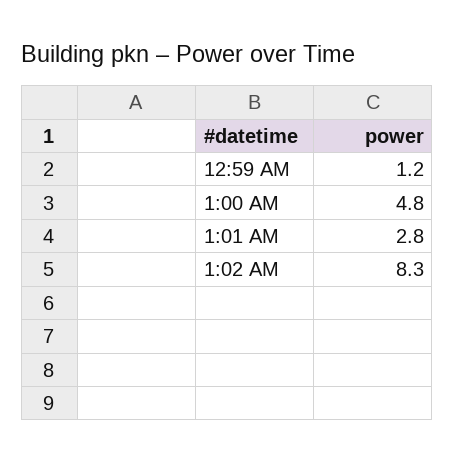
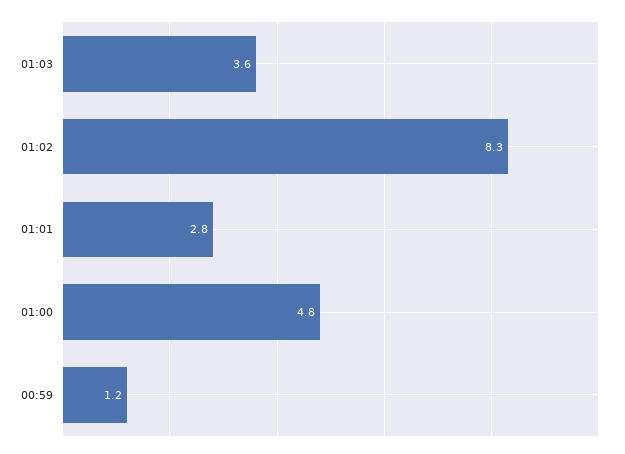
01:03: none -> 3.6

